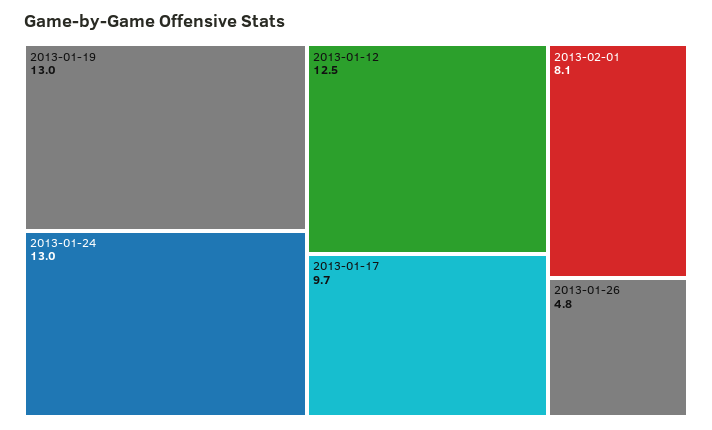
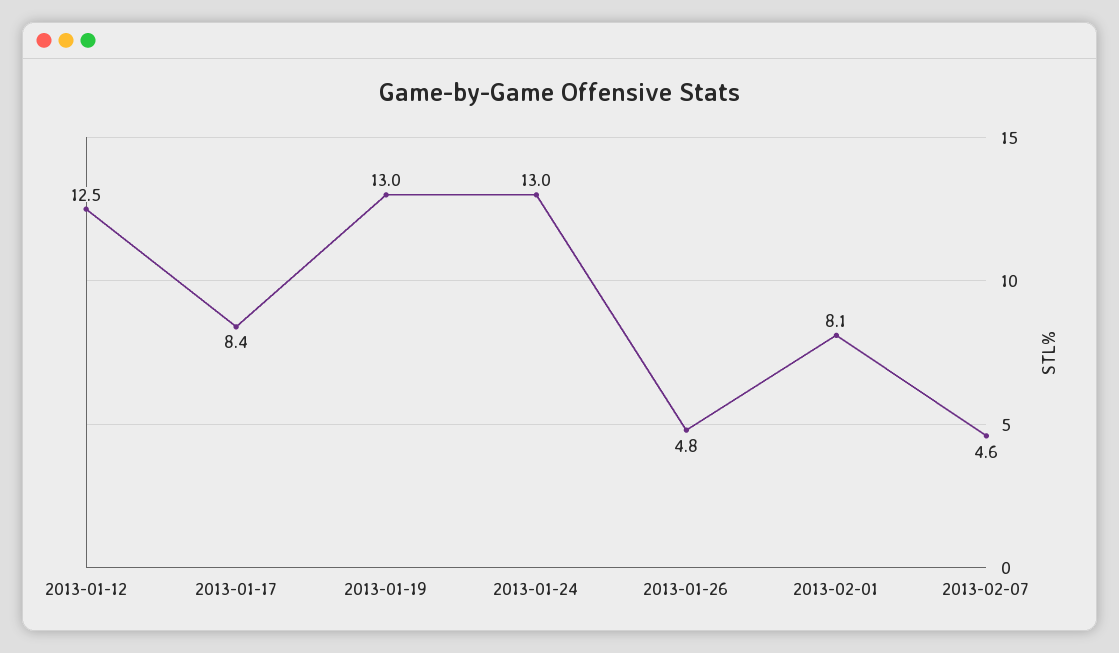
2013-01-17: 9.7 -> 8.4
2013-02-07: none -> 4.6

